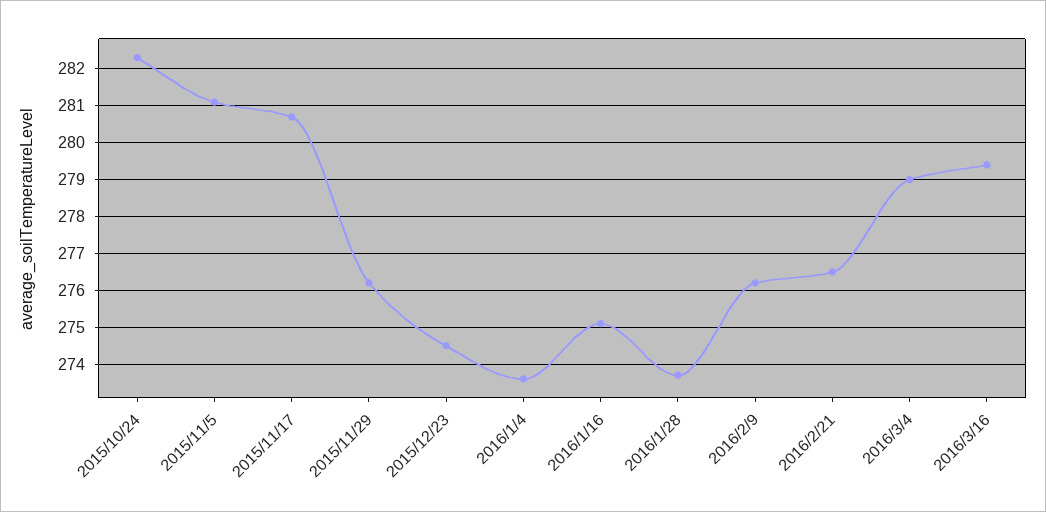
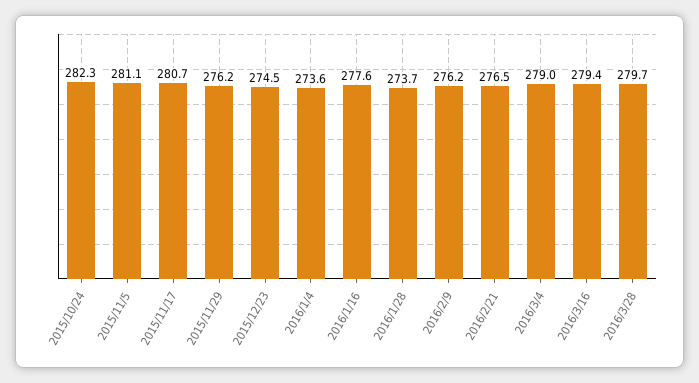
2016/1/16: 275 -> 277.6
2016/3/28: none -> 279.7

